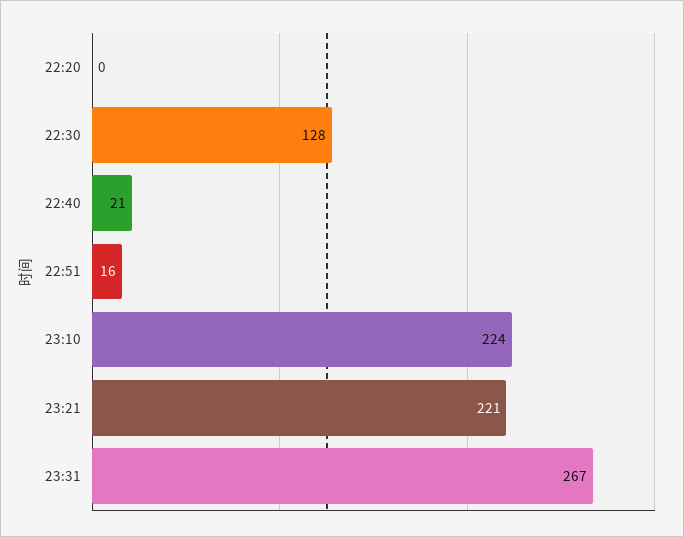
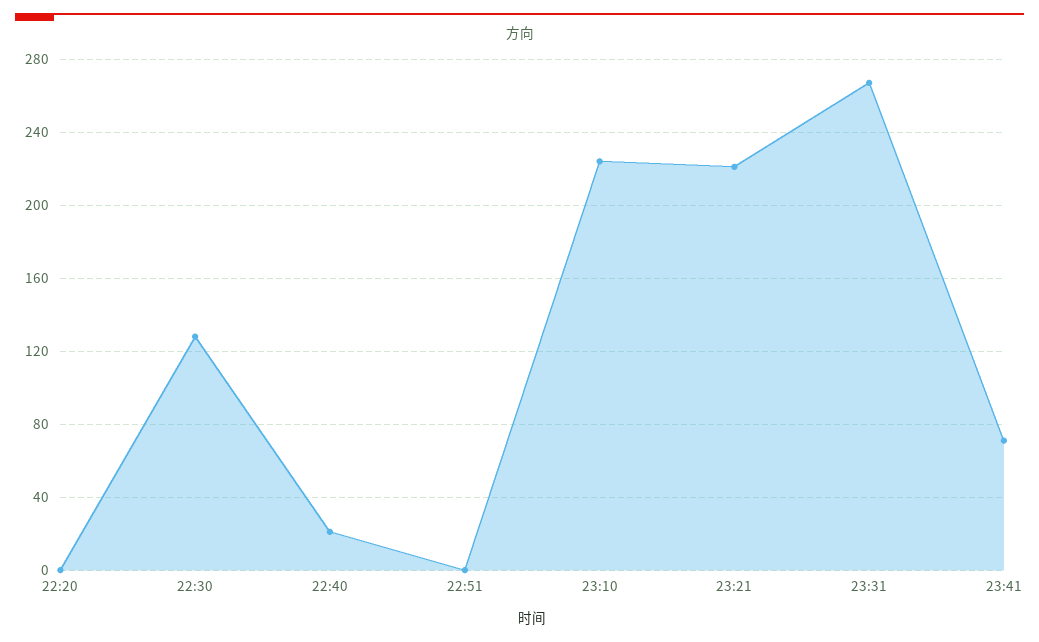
22:51: 16 -> 0
23:41: none -> 70

